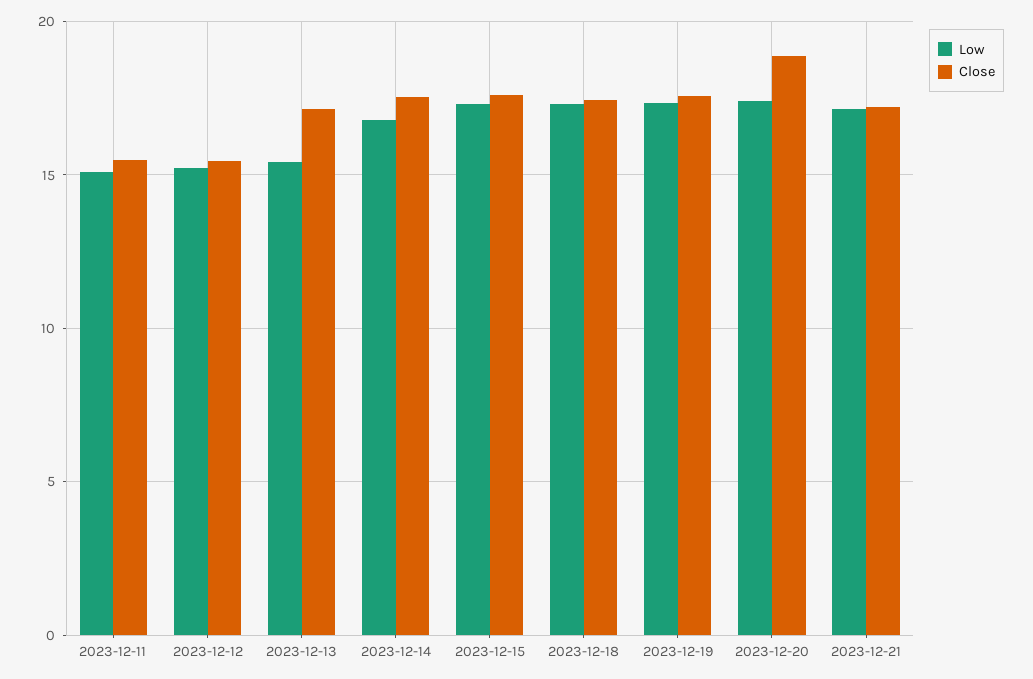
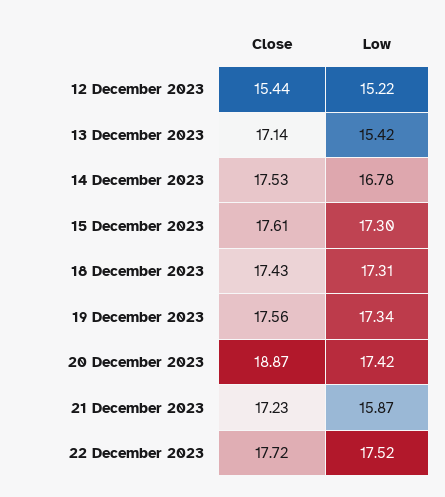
Low, 2023-12-11: 15 -> none
Close, 2023-12-11: 15.5 -> none
Low, 2023-12-21: 17 -> 15.87
Close, 22 December 2023: none -> 17.72
Low, 22 December 2023: none -> 17.52

